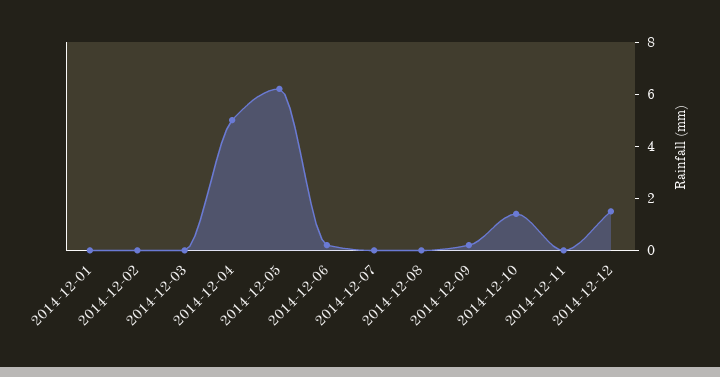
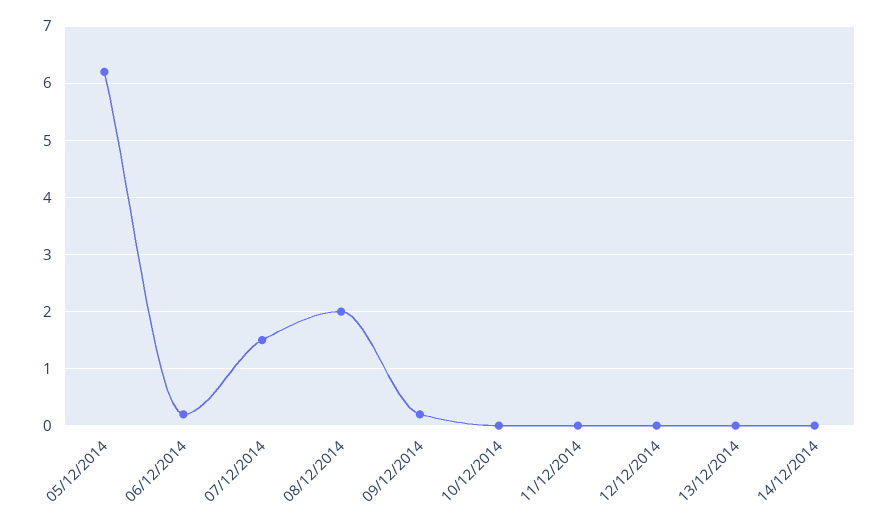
2014-12-01: 0 -> none
2014-12-02: 0 -> none
2014-12-03: 0 -> none
2014-12-04: 5 -> none
2014-12-07: 0 -> 1.5
2014-12-08: 0 -> 2
2014-12-10: 1.5 -> 0
2014-12-12: 1.5 -> 0
13/12/2014: none -> 0
14/12/2014: none -> 0

